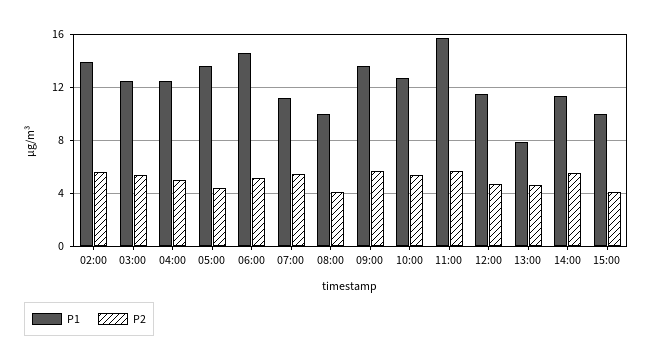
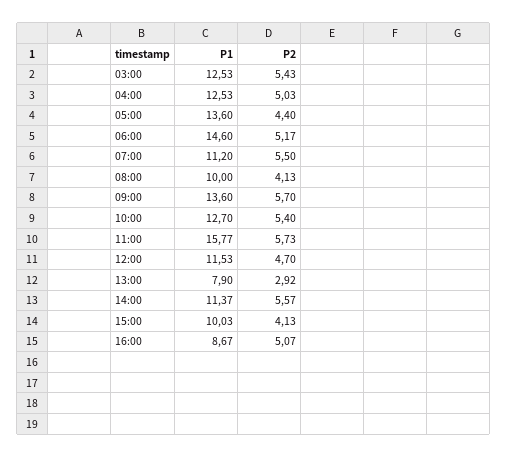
P1, 02:00: 14 -> none
P2, 02:00: 5.5 -> none
P2, 13:00: 4.5 -> 2.92
P1, 16:00: none -> 8.67
P2, 16:00: none -> 5.07

